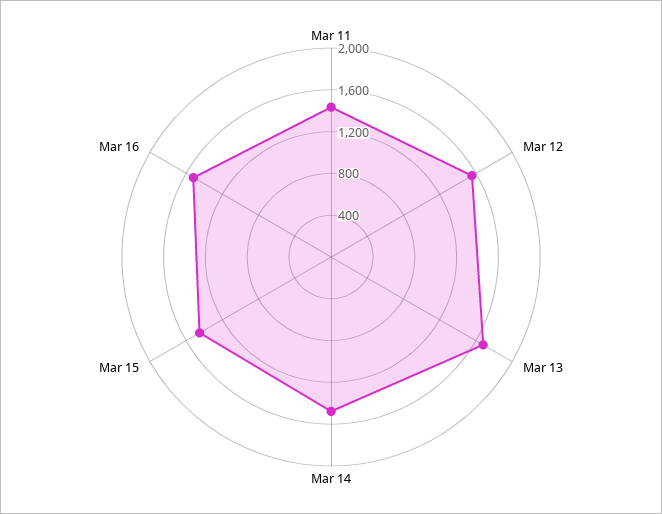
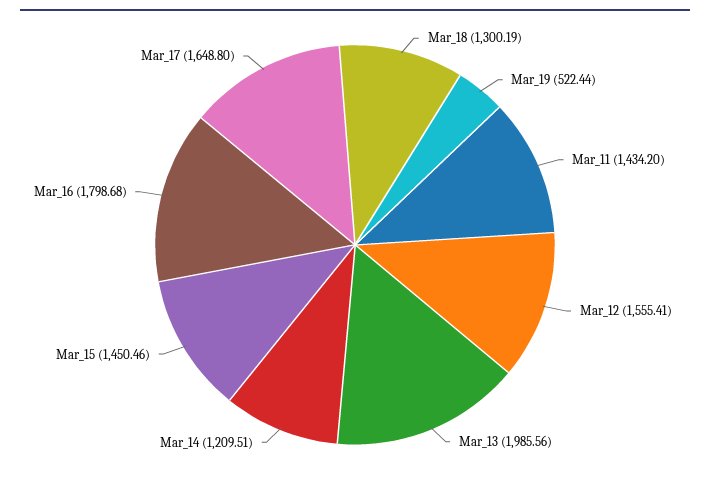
Mar 13: 1700 -> 1985.56
Mar 14: 1500 -> 1209.51
Mar 16: 1500 -> 1798.68
Mar_18: none -> 1300.19
Mar_19: none -> 522.44
Mar_17: none -> 1648.8

